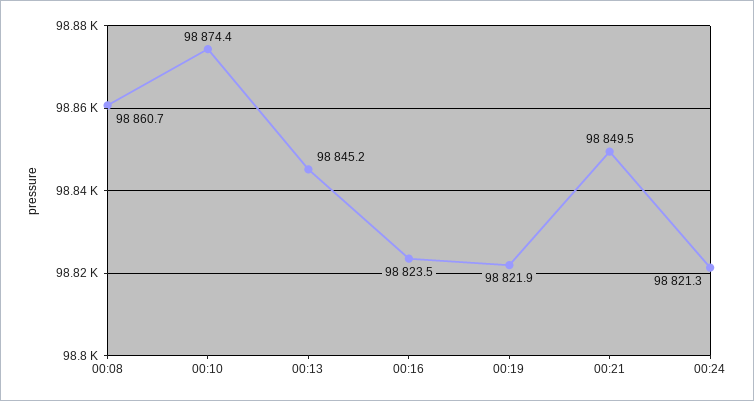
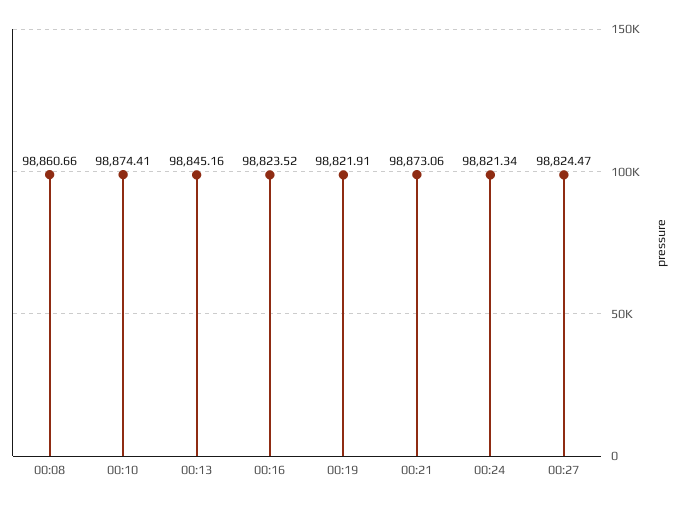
00:21: 98849.5 -> 98873.06
00:27: none -> 98824.47

